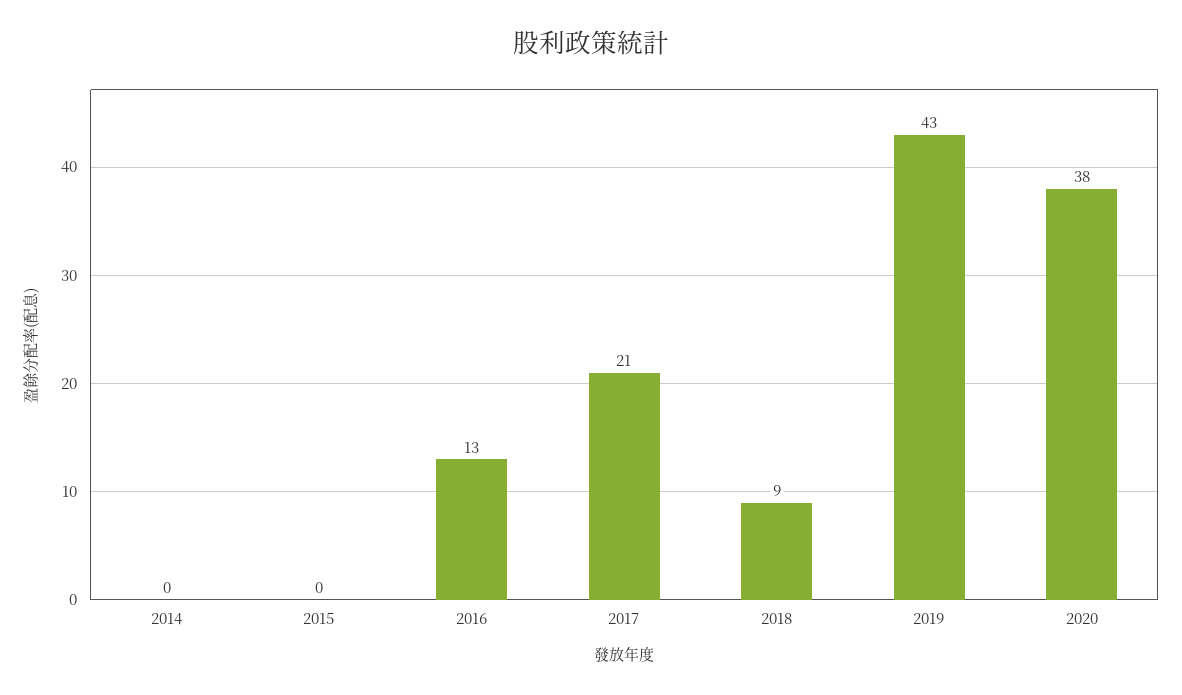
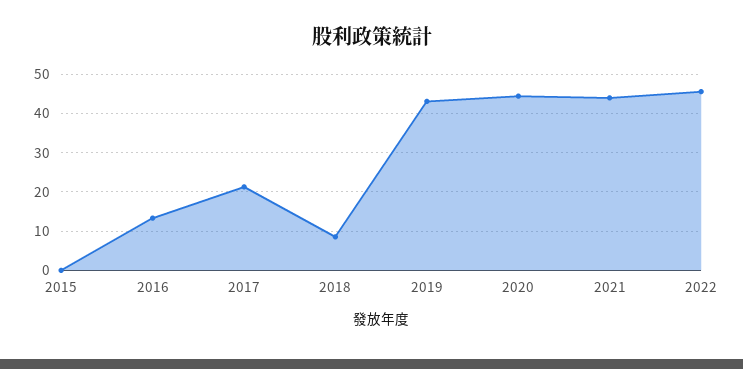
2014: 0 -> none
2020: 38 -> 44
2021: none -> 44
2022: none -> 46

